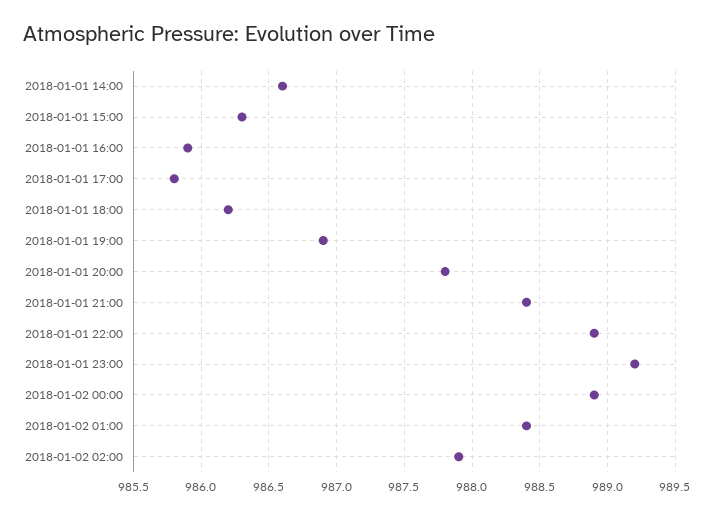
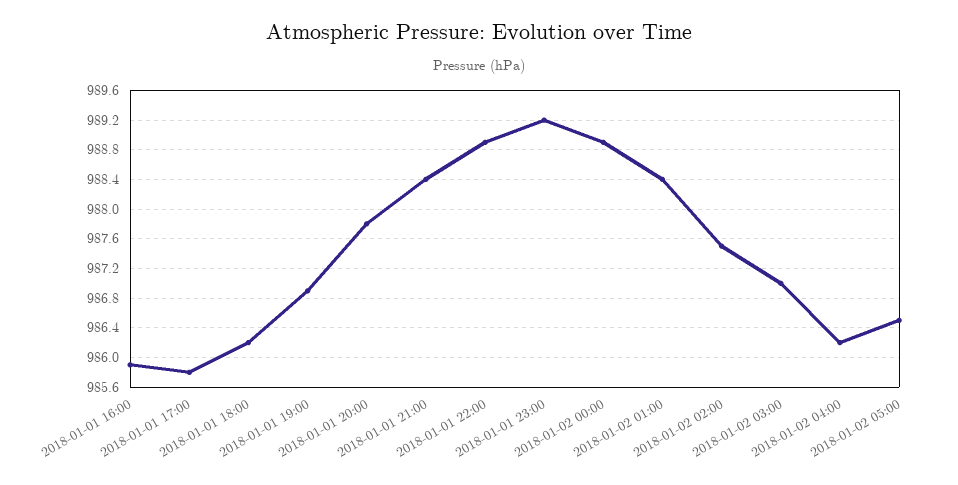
2018-01-01 14:00: 986.6 -> none
2018-01-01 15:00: 986.3 -> none
2018-01-02 02:00: 987.9 -> 987.5
2018-01-02 03:00: none -> 987
2018-01-02 04:00: none -> 986.2
2018-01-02 05:00: none -> 986.5

